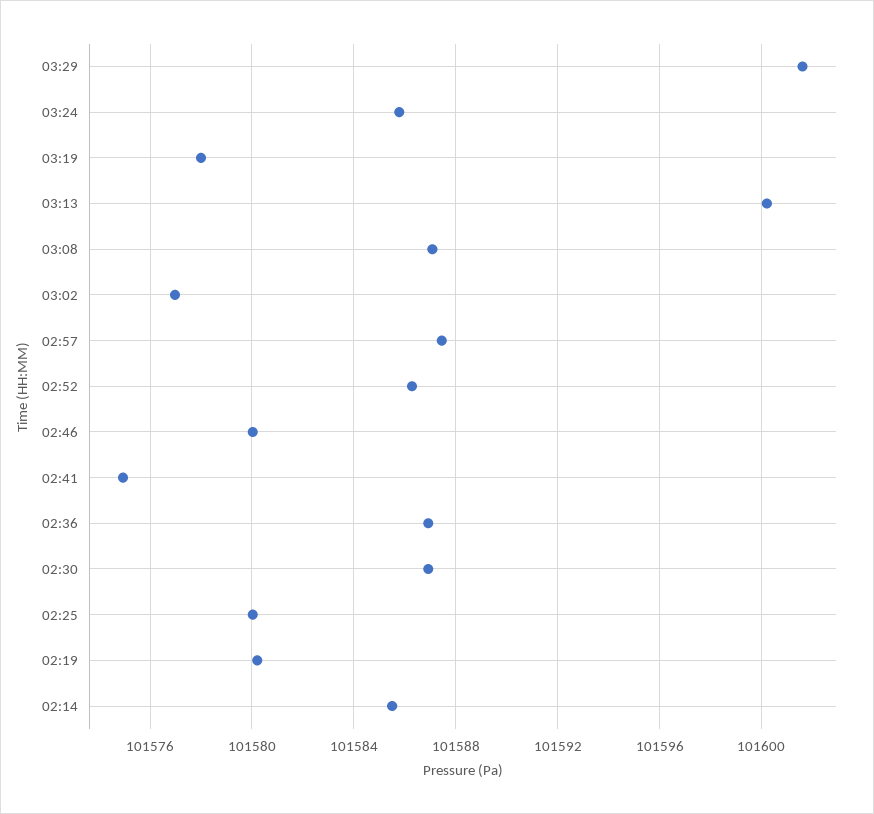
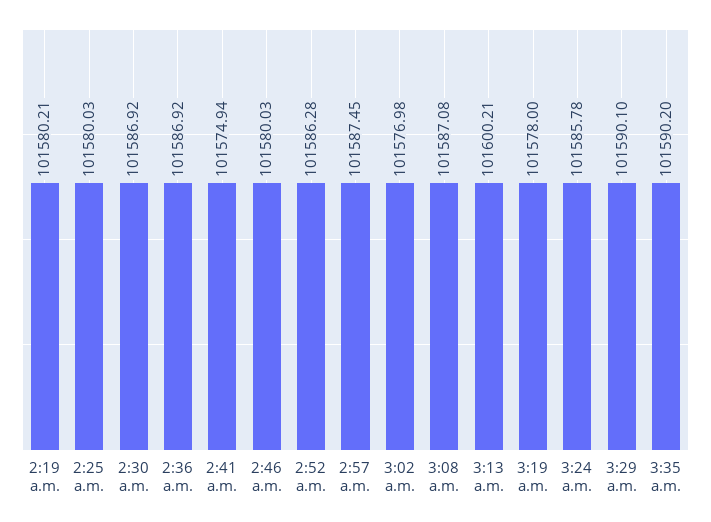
03:29: 101601.5 -> 101590.1
02:14: 101585.5 -> none
3:35 a.m.: none -> 101590.2

